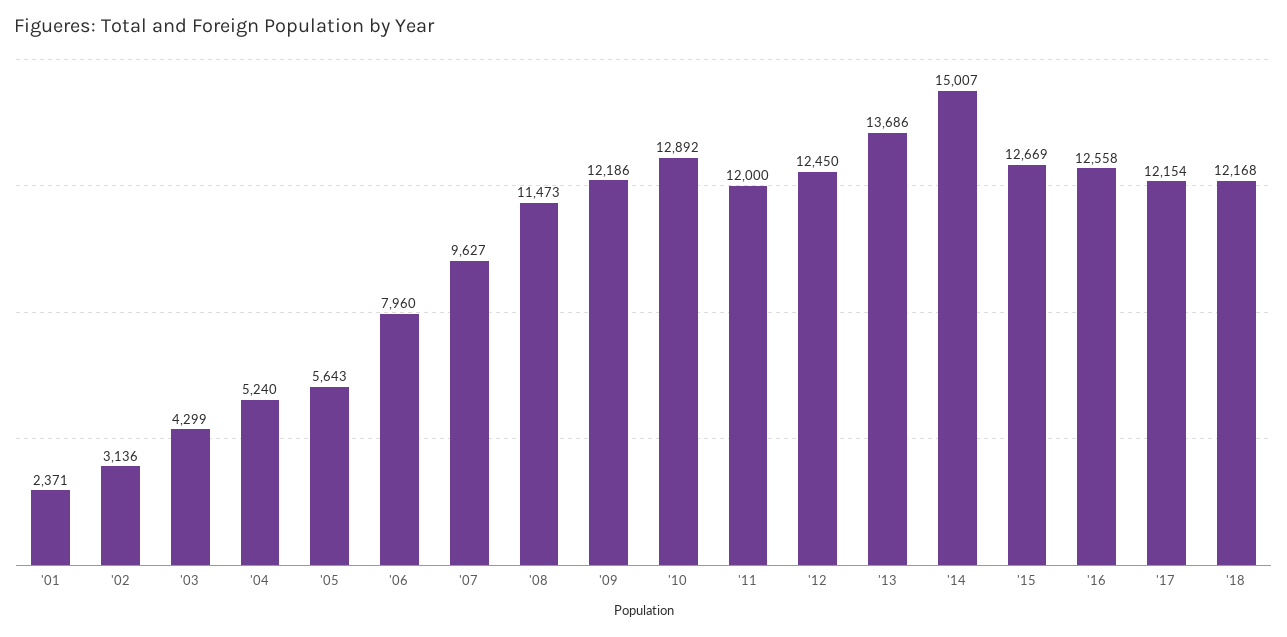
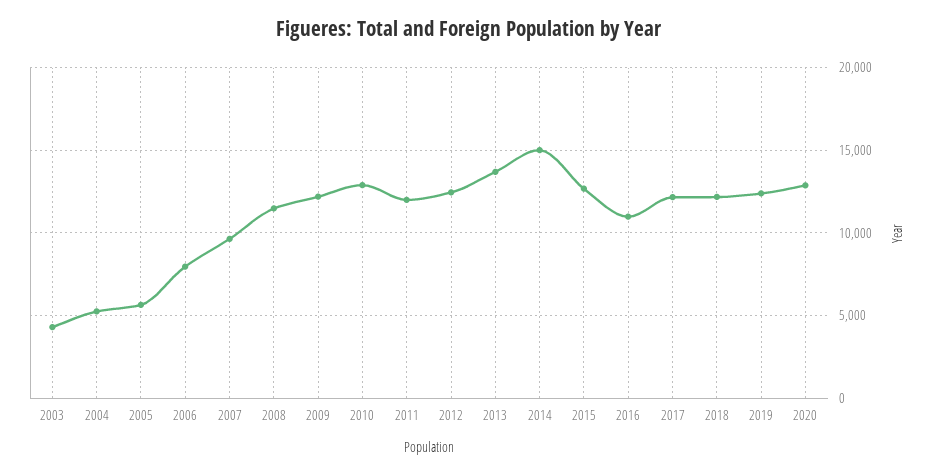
'01: 2371 -> none
'02: 3136 -> none
'16: 12558 -> 11000
2019: none -> 12500
2020: none -> 13000

